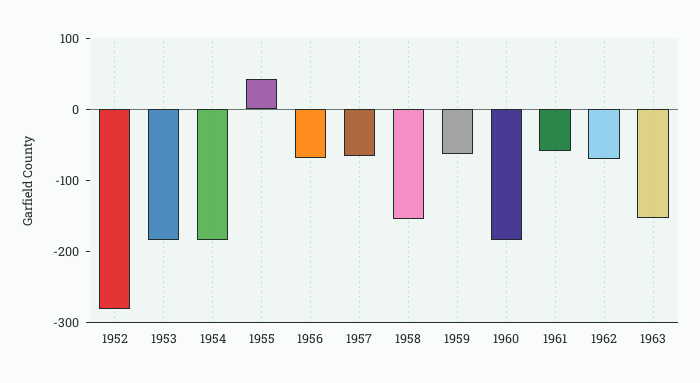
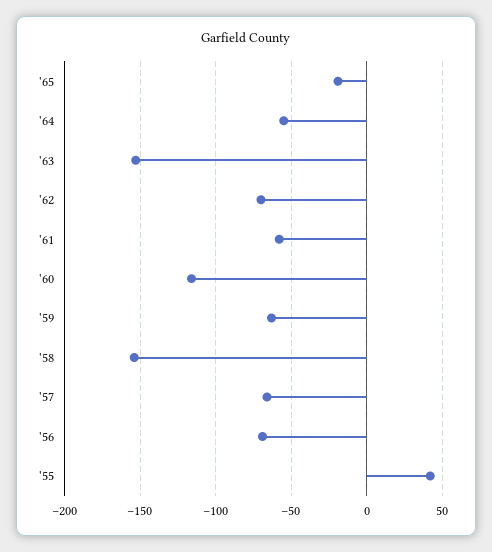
1952: -280 -> none
1953: -180 -> none
1954: -180 -> none
1960: -180 -> -115
'65: none -> -20
'64: none -> -55

